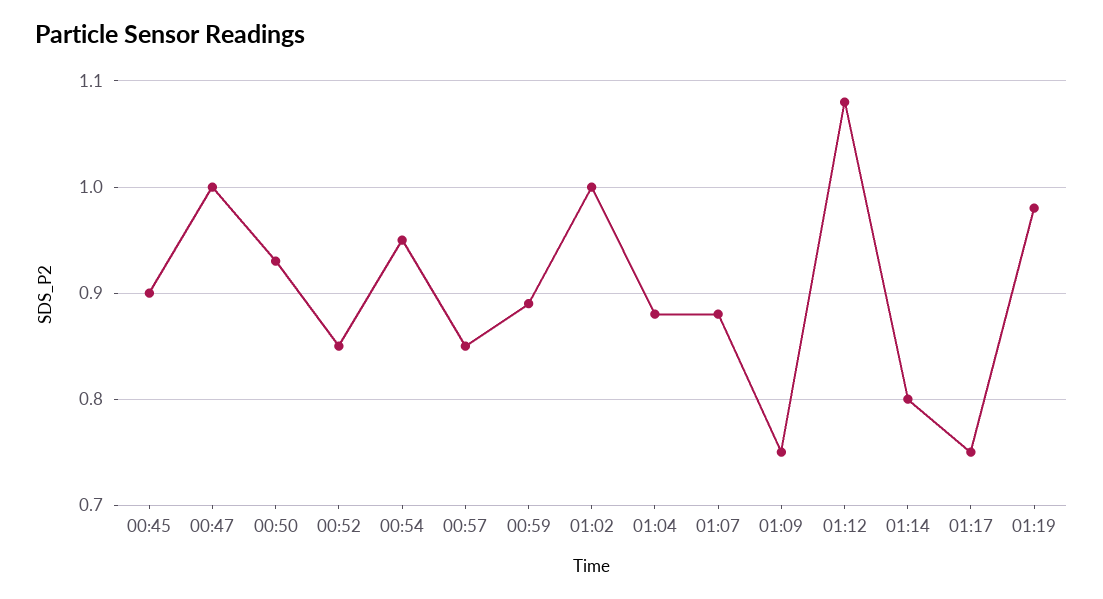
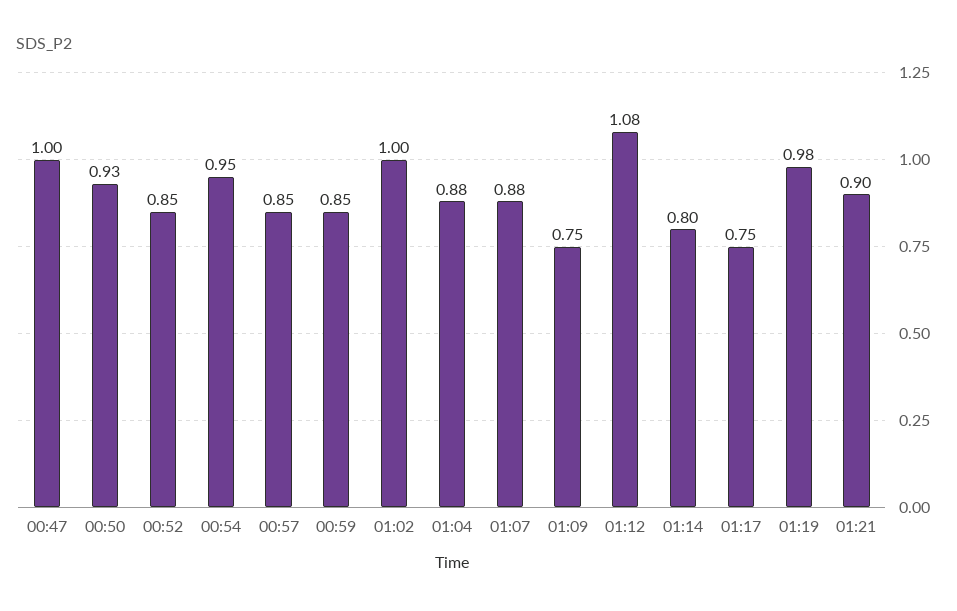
00:45: 0.9 -> none
00:59: 0.89 -> 0.85
01:21: none -> 0.9

